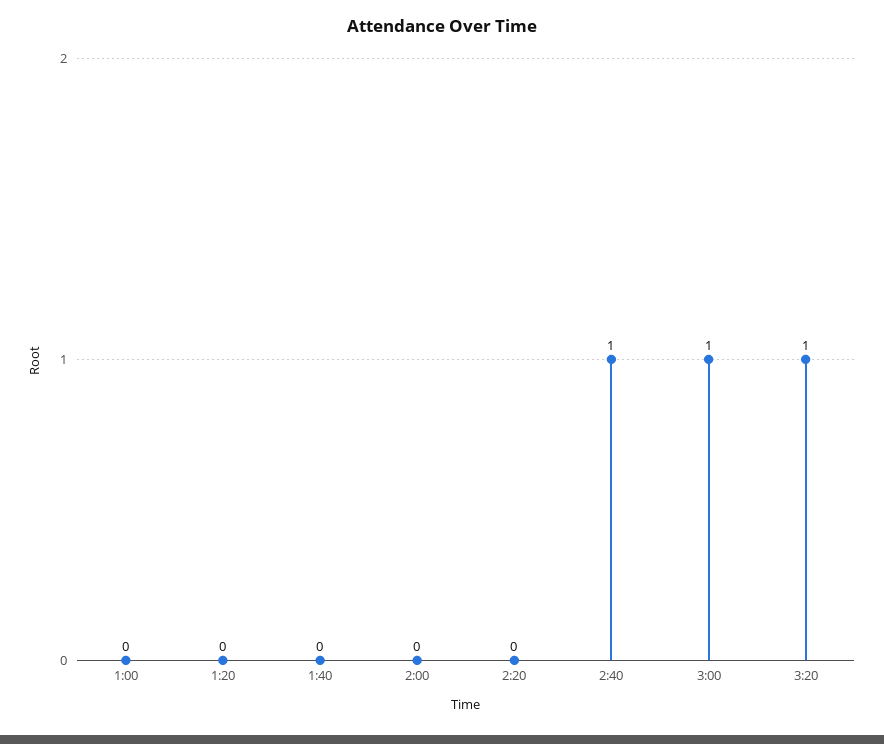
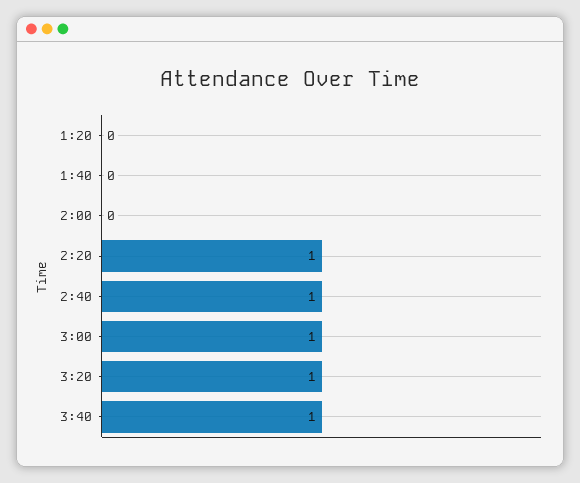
1:00: 0 -> none
2:20: 0 -> 1
3:40: none -> 1

